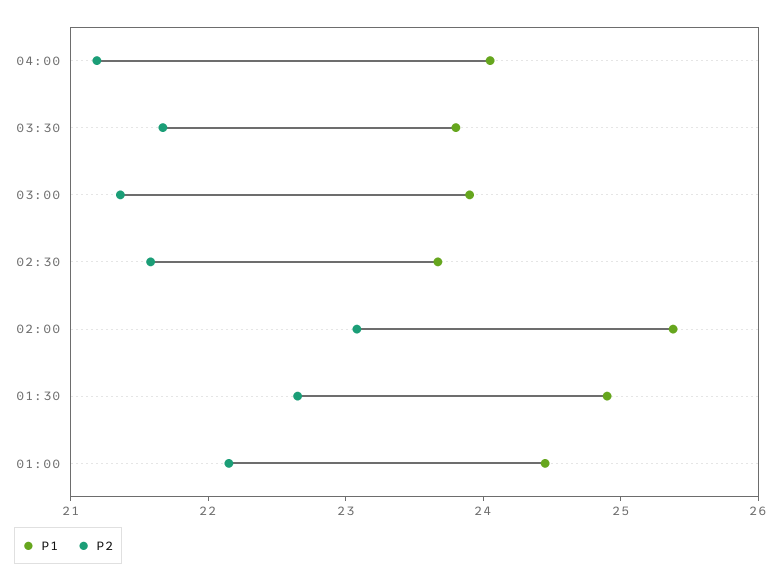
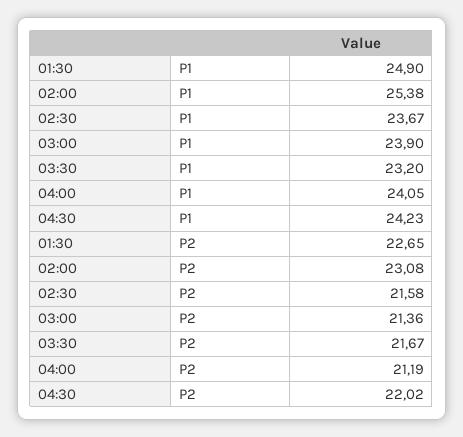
P1, 03:30: 23.8 -> 23.2
P1, 01:00: 24.4 -> none
P2, 01:00: 22.2 -> none
P1, 04:30: none -> 24.23
P2, 04:30: none -> 22.02

